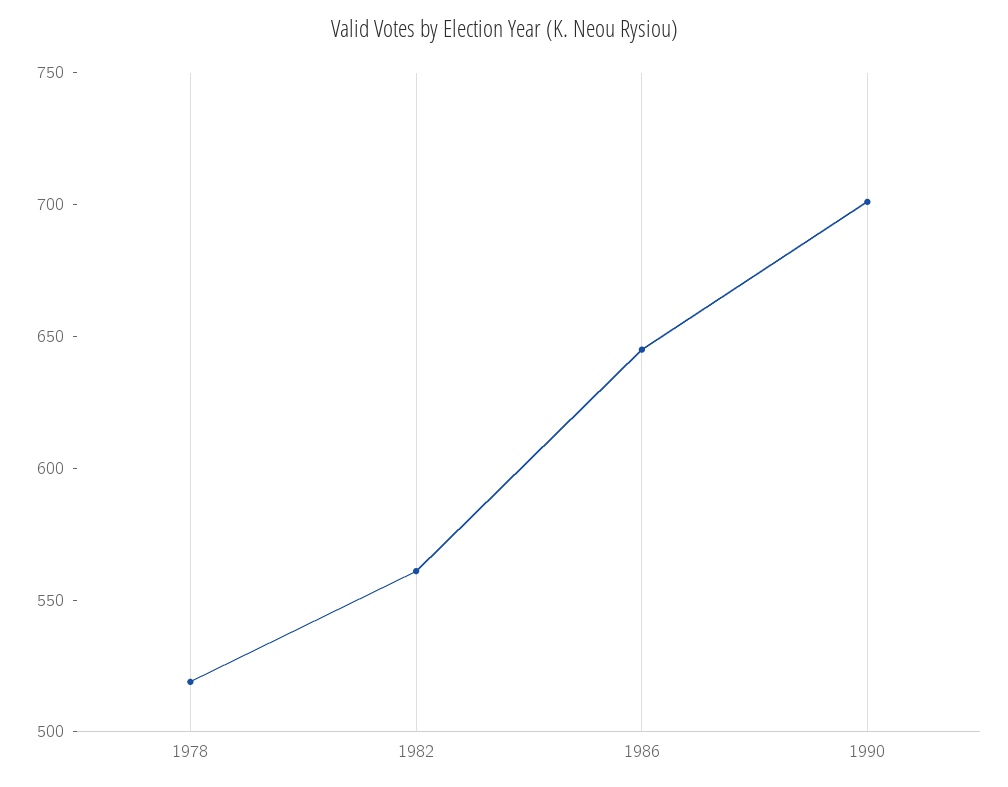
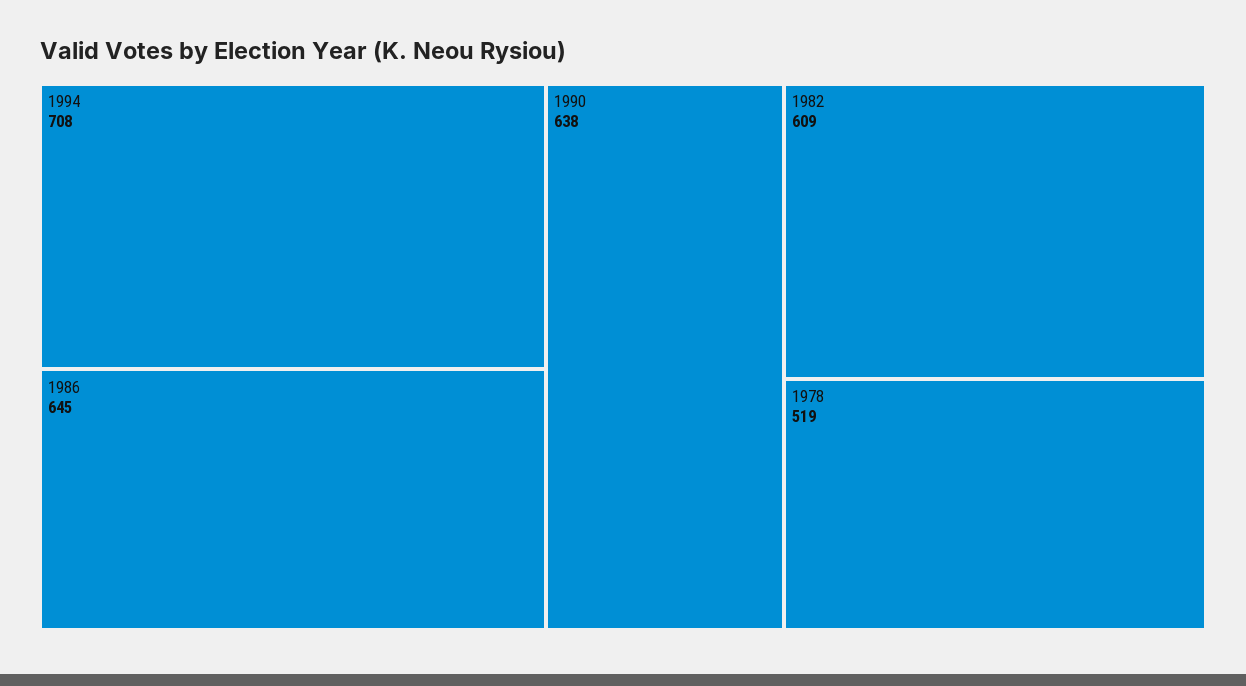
1982: 560 -> 609
1990: 700 -> 638
1994: none -> 708

